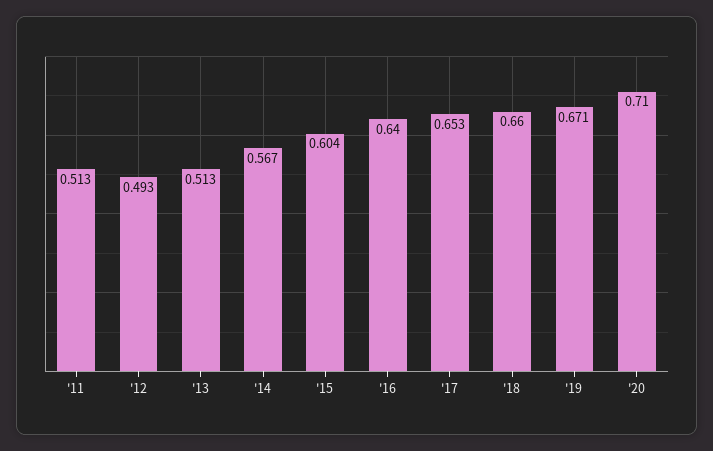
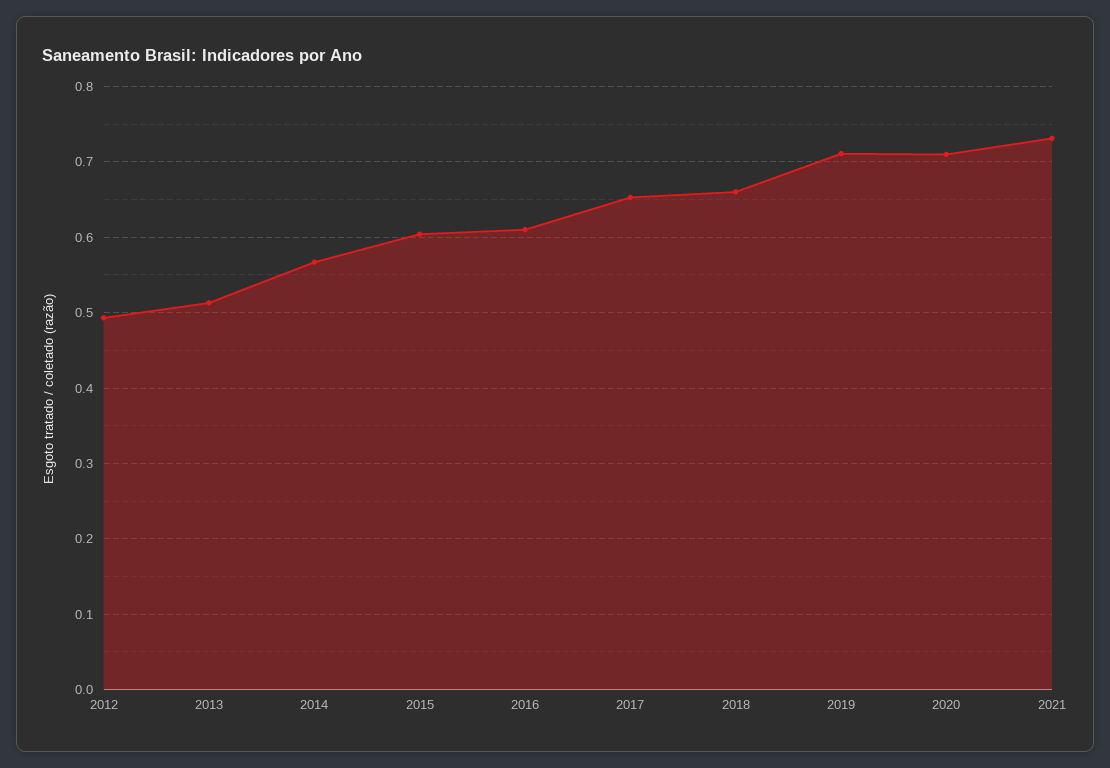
'11: 0.513 -> none
'16: 0.64 -> 0.61
'19: 0.671 -> 0.71
2021: none -> 0.73

